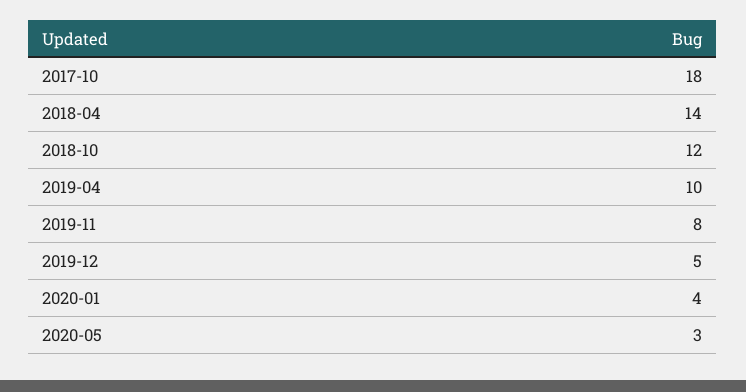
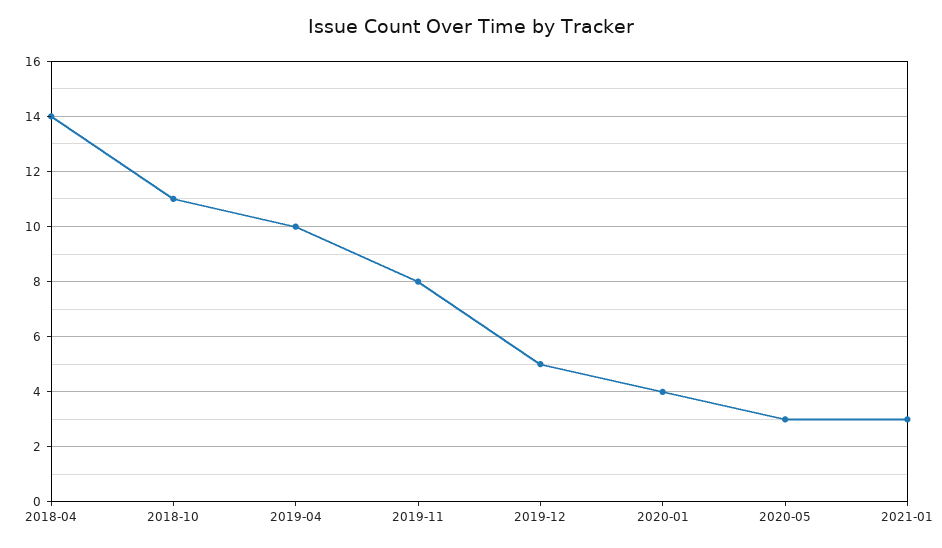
2017-10: 18 -> none
2018-10: 12 -> 11
2021-01: none -> 3

